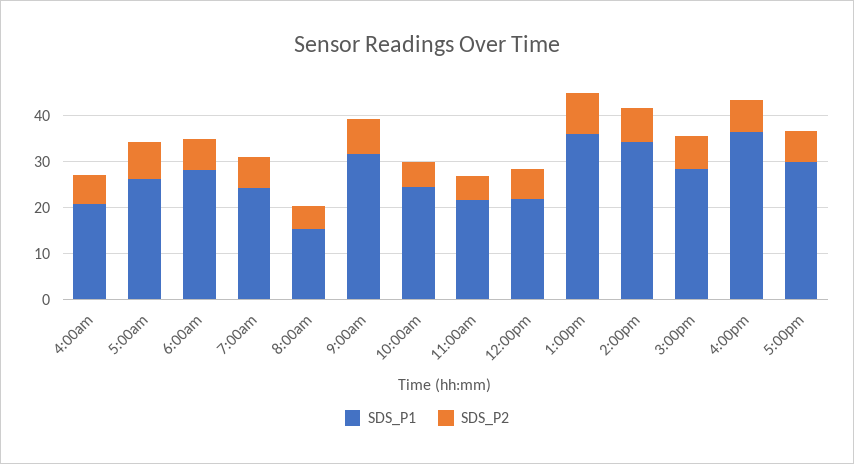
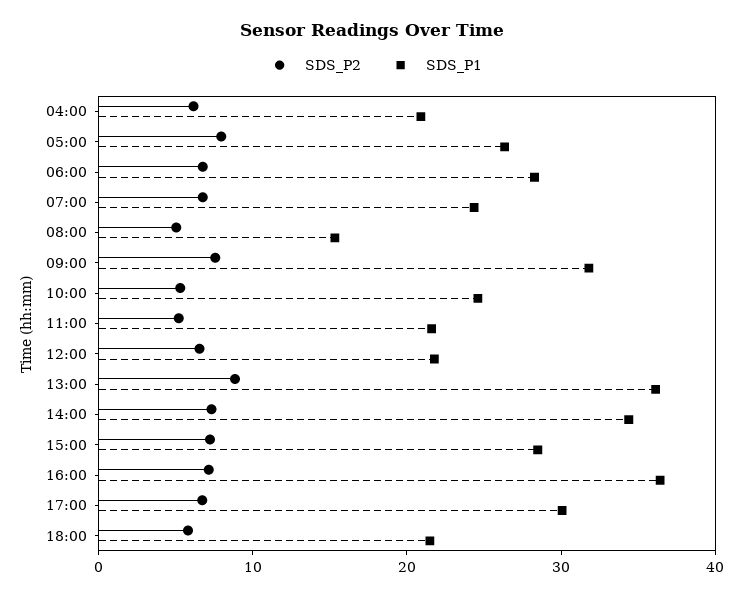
SDS_P2, 18:00: none -> 6
SDS_P1, 18:00: none -> 22

